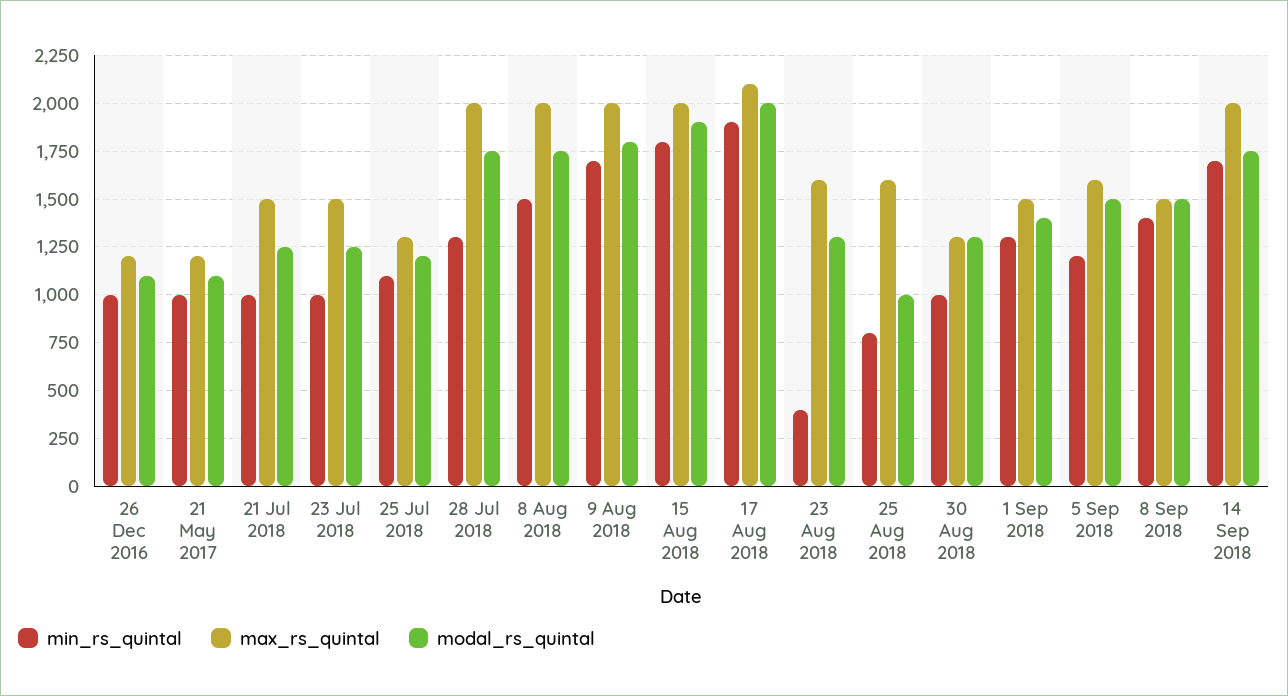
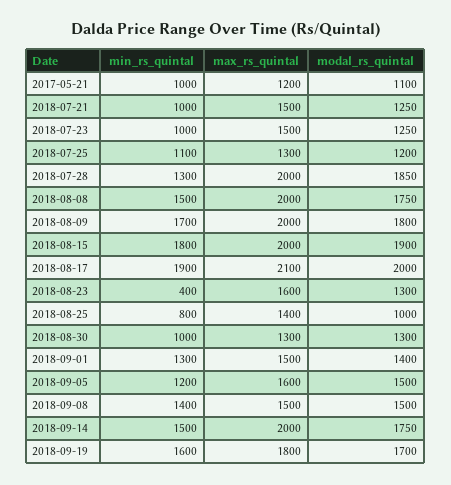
min_rs_quintal, 26 Dec 2016: 1000 -> none
max_rs_quintal, 26 Dec 2016: 1200 -> none
modal_rs_quintal, 26 Dec 2016: 1100 -> none
modal_rs_quintal, 28 Jul 2018: 1750 -> 1850
max_rs_quintal, 25 Aug 2018: 1600 -> 1400
min_rs_quintal, 14 Sep 2018: 1700 -> 1500
min_rs_quintal, 2018-09-19: none -> 1600
max_rs_quintal, 2018-09-19: none -> 1800
modal_rs_quintal, 2018-09-19: none -> 1700

